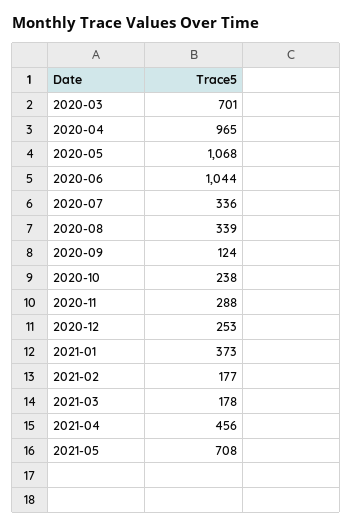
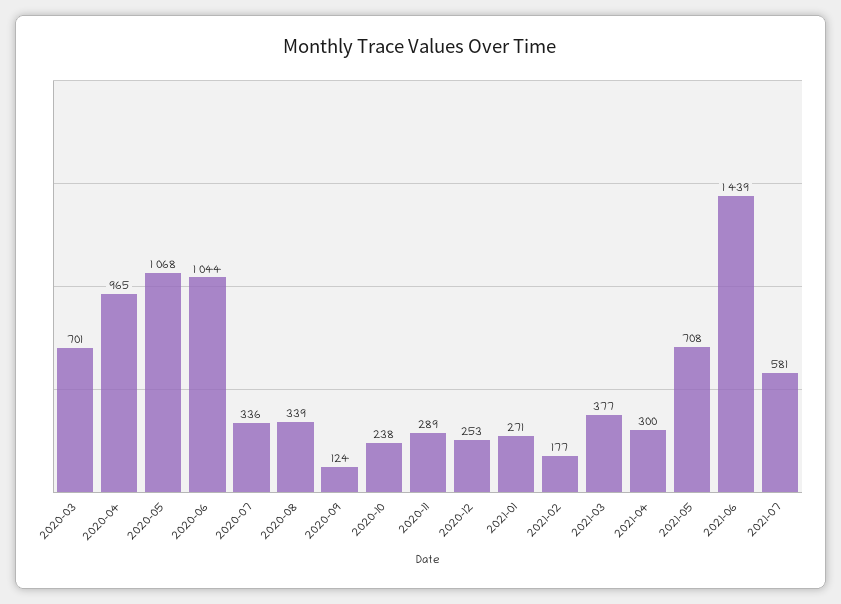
2020-11: 288 -> 289
2021-01: 373 -> 271
2021-03: 178 -> 377
2021-04: 456 -> 300
2021-06: none -> 1439
2021-07: none -> 581

